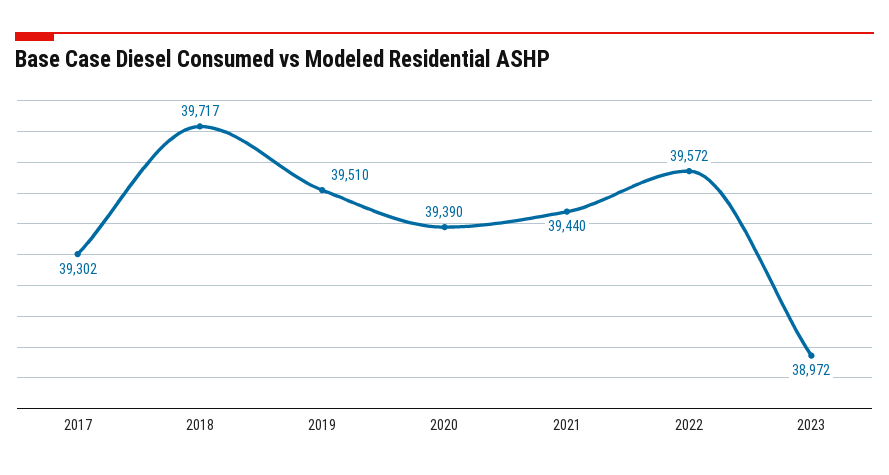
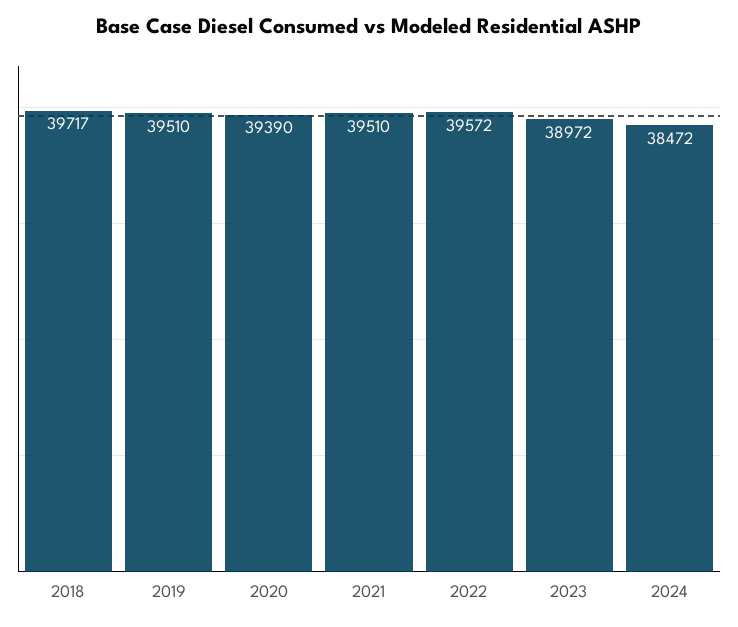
2017: 39302 -> none
2021: 39440 -> 39510
2024: none -> 38472

